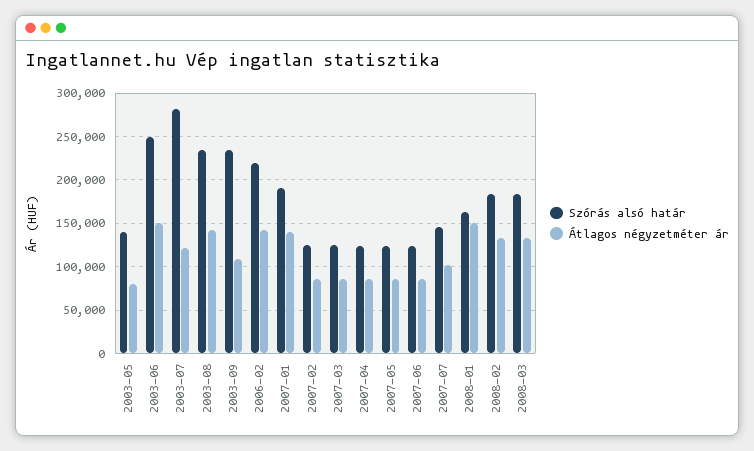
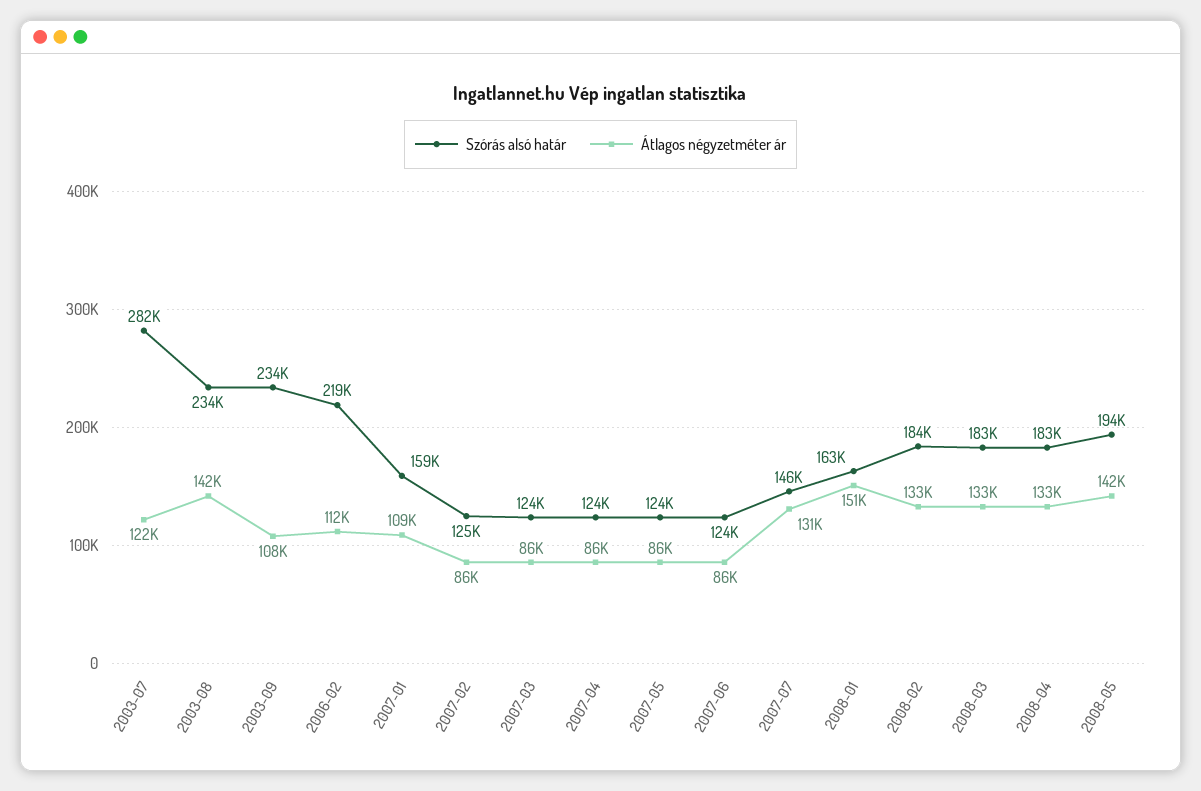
Szórás alsó határ, 2003-05: 140000 -> none
Átlagos négyzetméter ár, 2003-05: 80000 -> none
Szórás alsó határ, 2003-06: 250000 -> none
Átlagos négyzetméter ár, 2003-06: 150000 -> none
Átlagos négyzetméter ár, 2006-02: 140000 -> 112000
Szórás alsó határ, 2007-01: 190000 -> 159000
Átlagos négyzetméter ár, 2007-01: 140000 -> 109000
Átlagos négyzetméter ár, 2007-07: 100000 -> 131000
Szórás alsó határ, 2008-04: none -> 183000
Átlagos négyzetméter ár, 2008-04: none -> 133000
Szórás alsó határ, 2008-05: none -> 194000
Átlagos négyzetméter ár, 2008-05: none -> 142000

